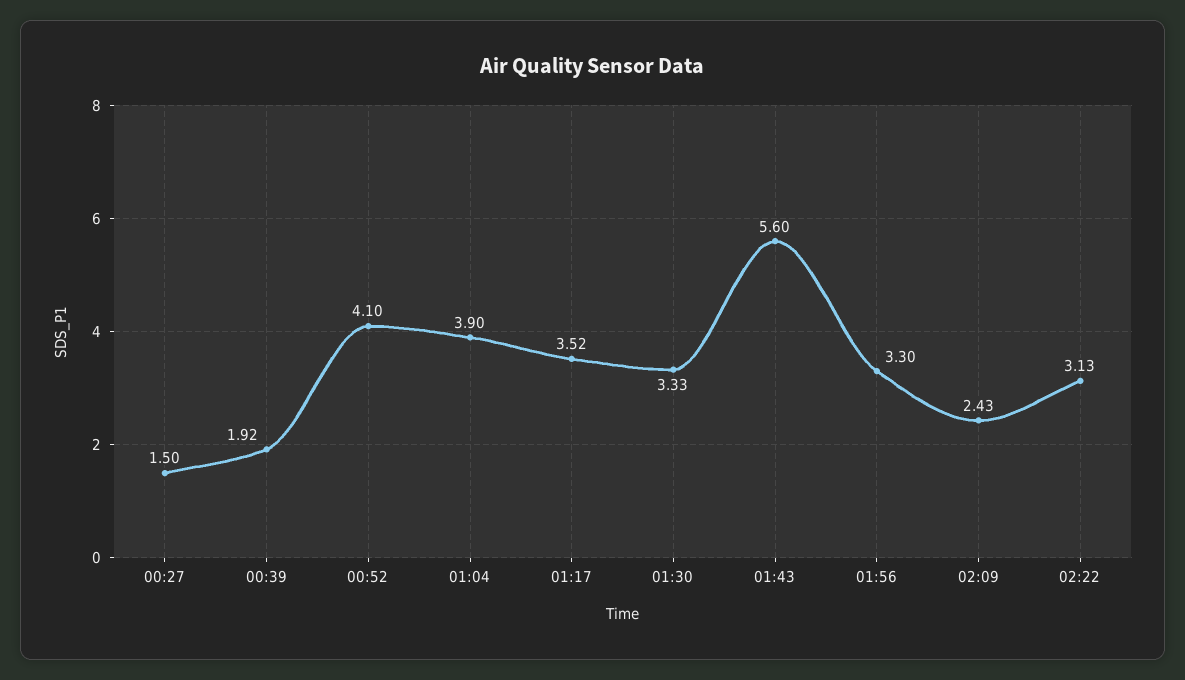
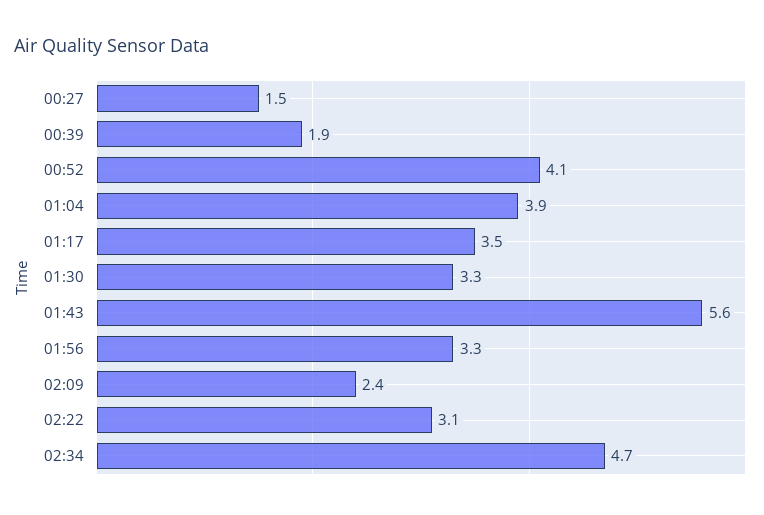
02:34: none -> 4.7

